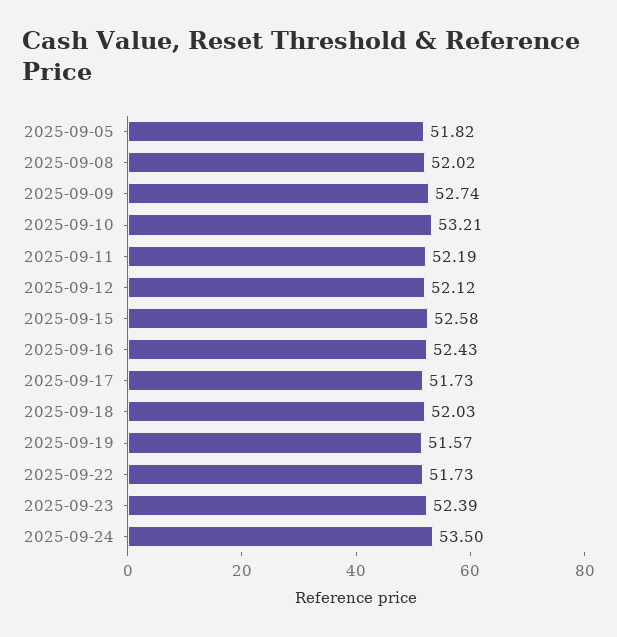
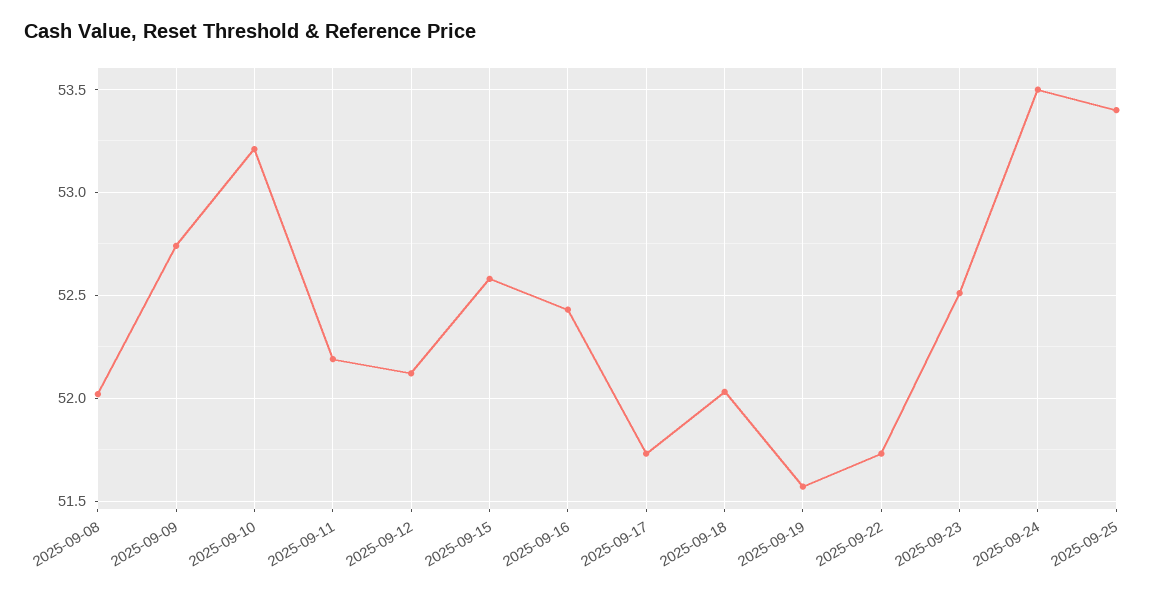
2025-09-05: 51.82 -> none
2025-09-23: 52.39 -> 52.5
2025-09-25: none -> 53.4

